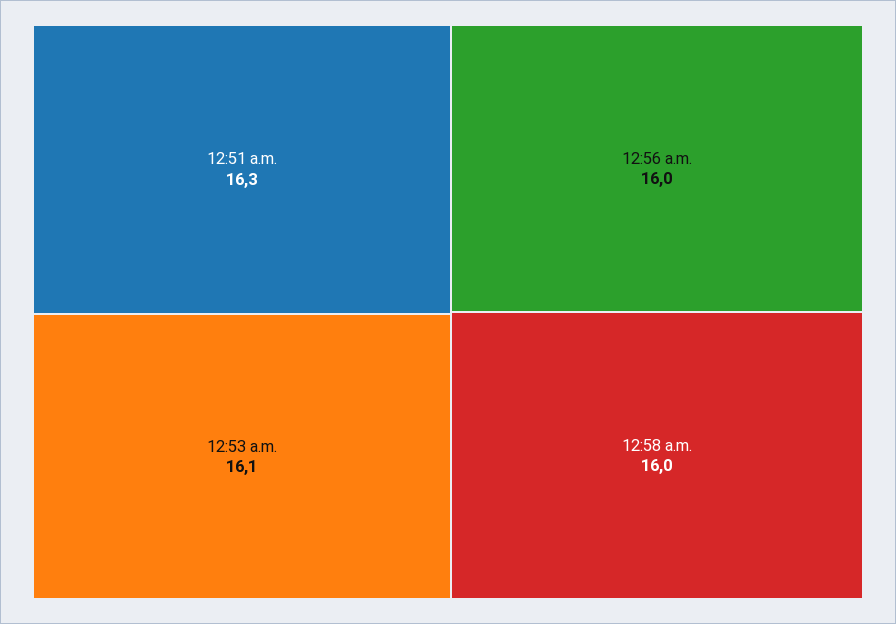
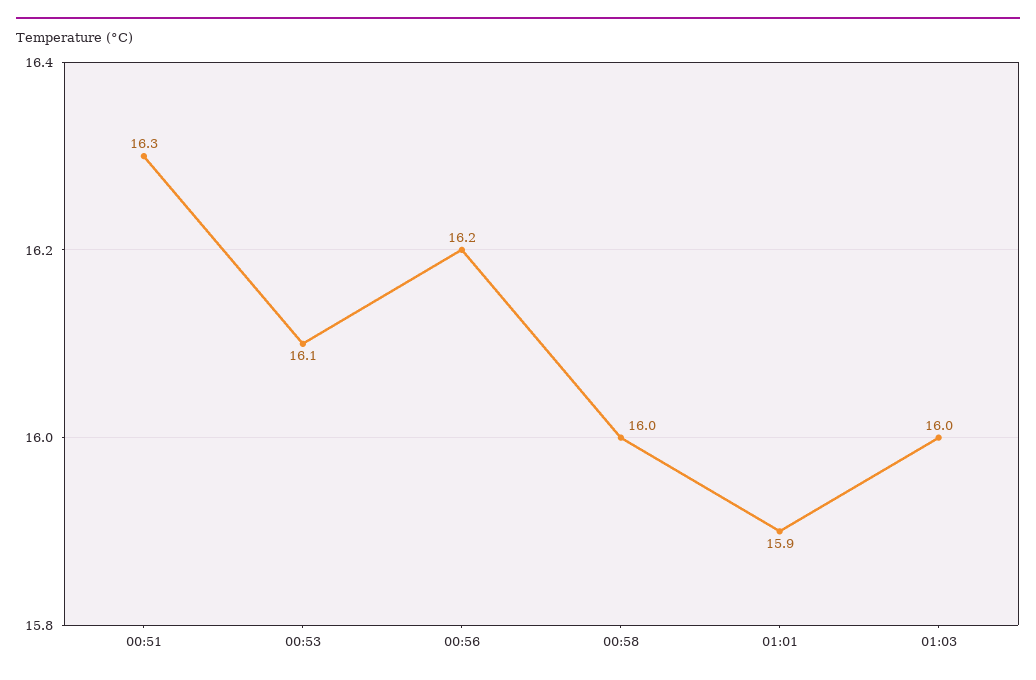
12:56 a.m.: 16 -> 16.2
01:01: none -> 15.9
01:03: none -> 16

